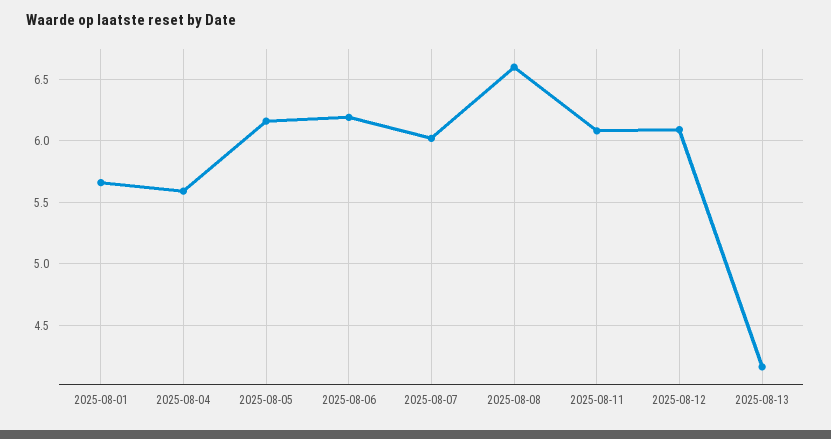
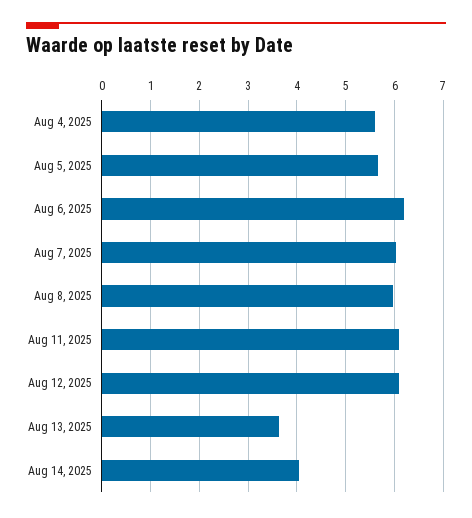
2025-08-01: 5.65 -> none
2025-08-05: 6.15 -> 5.6
2025-08-08: 6.6 -> 6
2025-08-13: 4.15 -> 3.6
Aug 14, 2025: none -> 4

